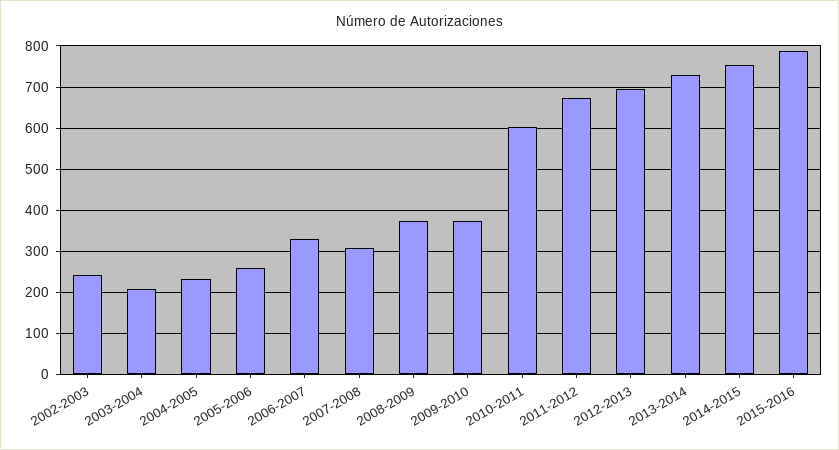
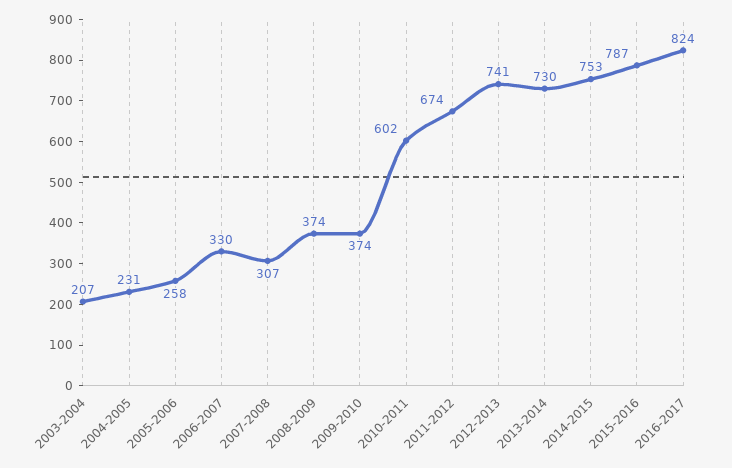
2002-2003: 240 -> none
2012-2013: 700 -> 741
2016-2017: none -> 824

